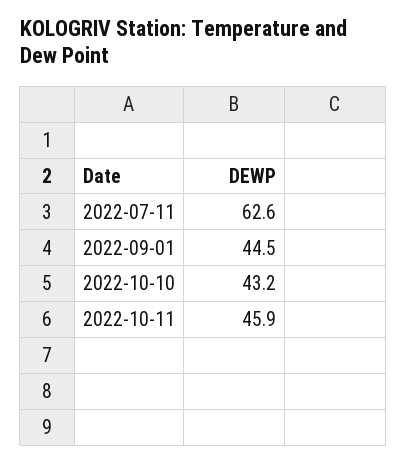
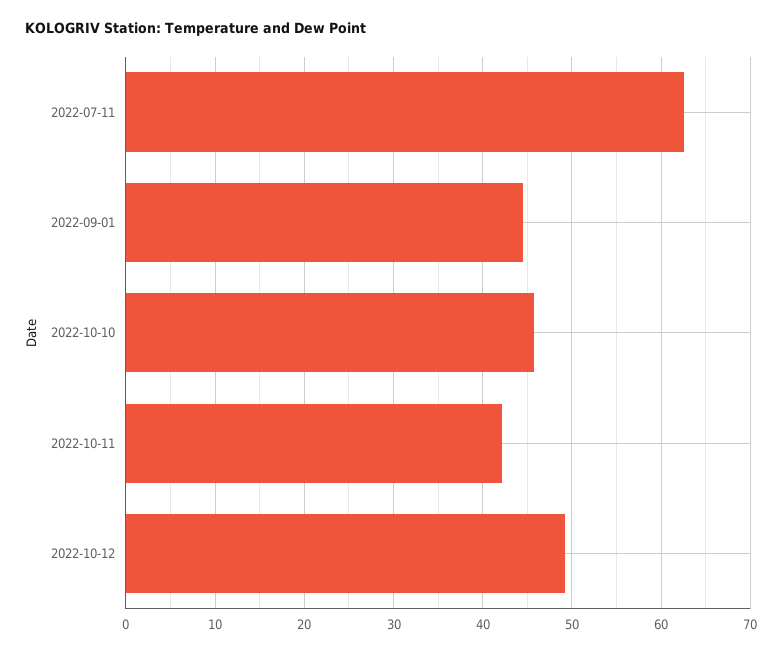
2022-10-10: 43.2 -> 46
2022-10-11: 45.9 -> 42
2022-10-12: none -> 49

